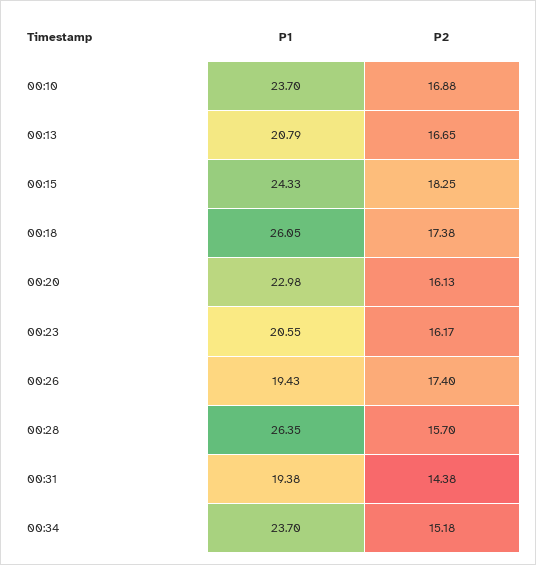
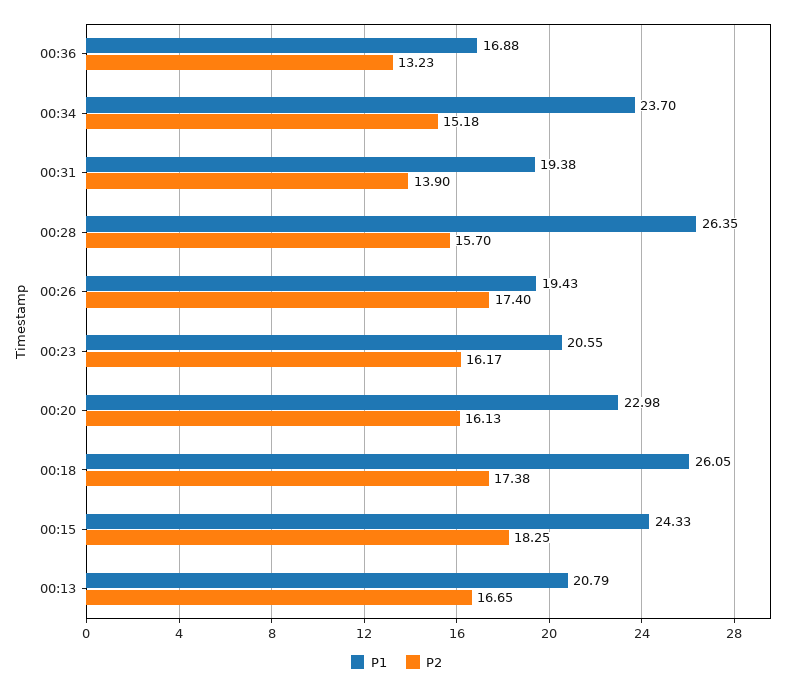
P1, 00:10: 23.7 -> none
P2, 00:10: 16.88 -> none
P2, 00:31: 14.38 -> 13.9
P1, 00:36: none -> 16.88
P2, 00:36: none -> 13.23

